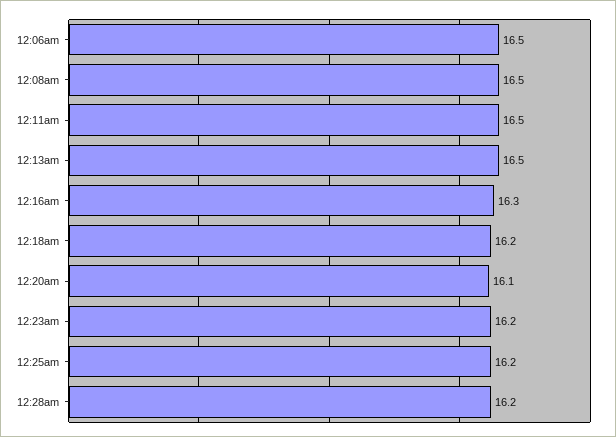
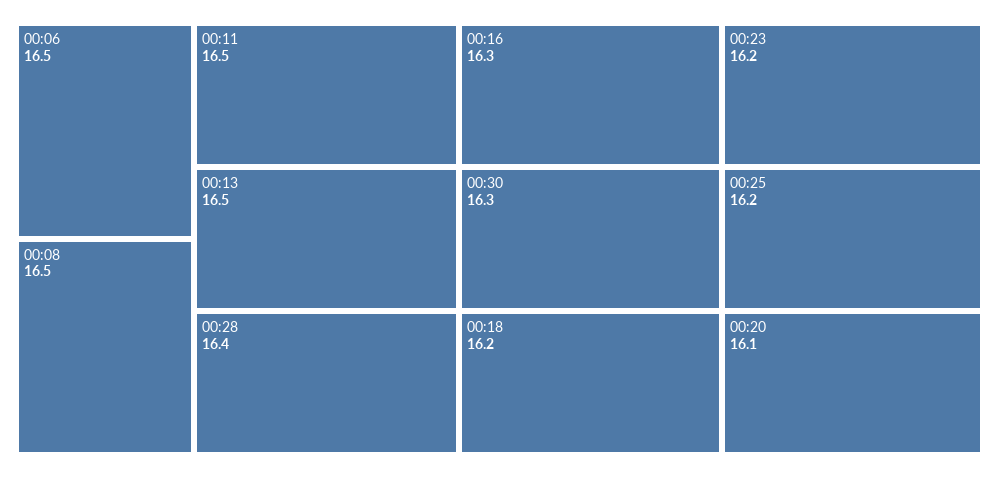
12:28am: 16.2 -> 16.4
00:30: none -> 16.3

